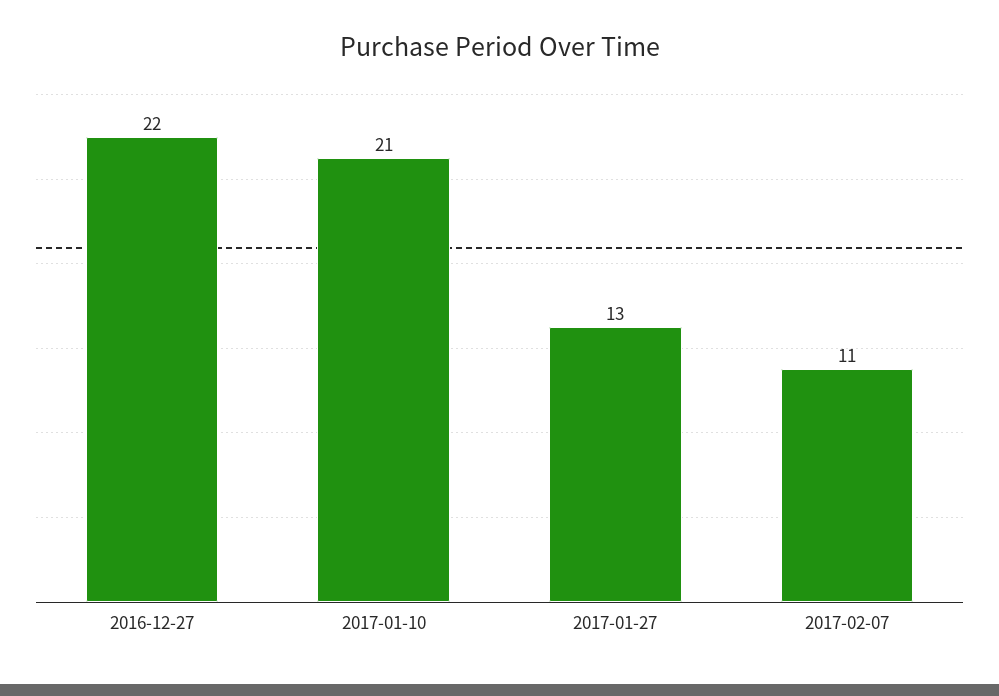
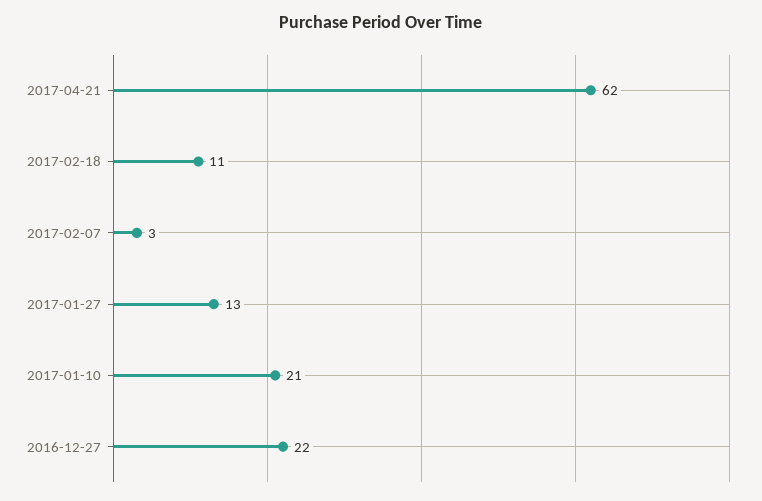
2017-02-07: 11 -> 3
2017-04-21: none -> 62
2017-02-18: none -> 11

